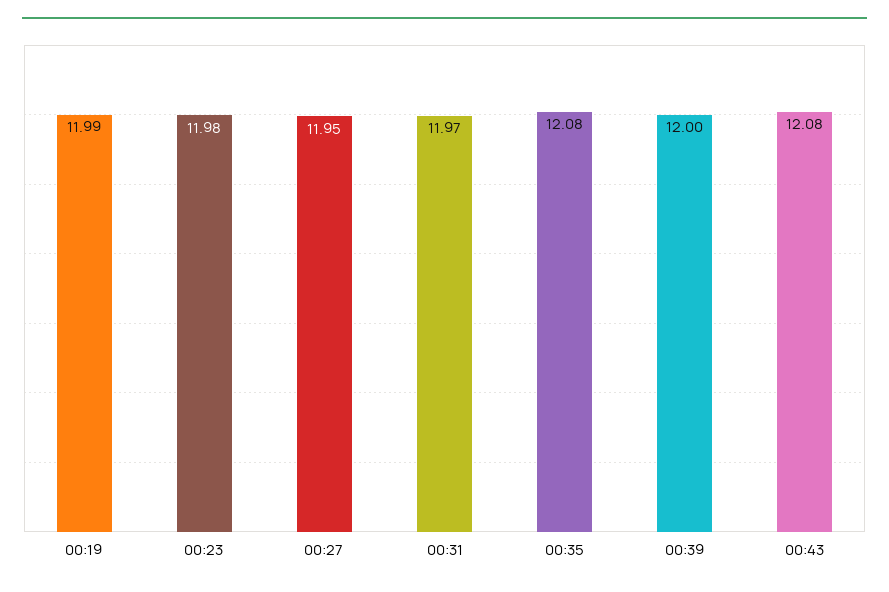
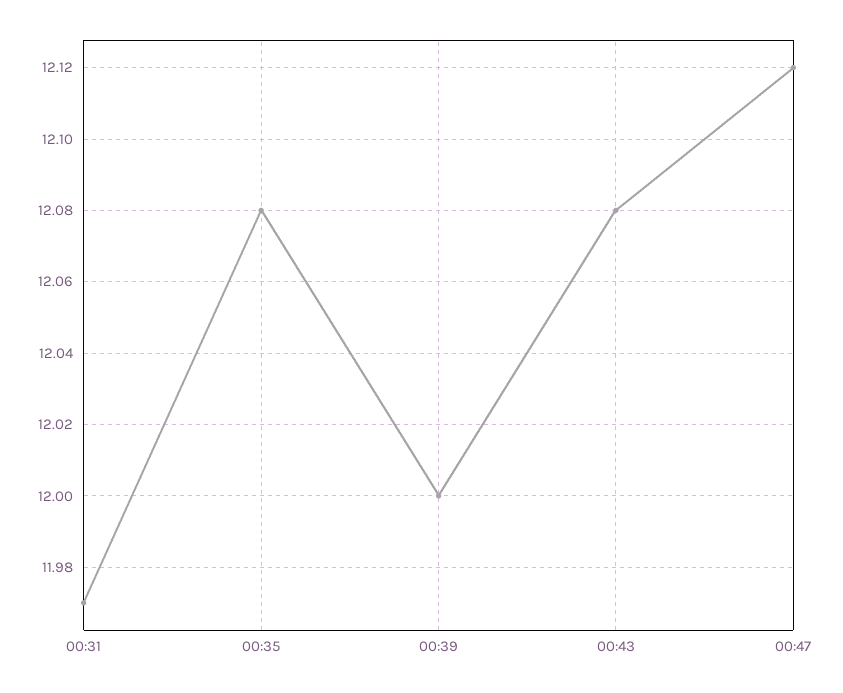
00:19: 11.99 -> none
00:23: 11.98 -> none
00:27: 11.95 -> none
00:47: none -> 12.12

